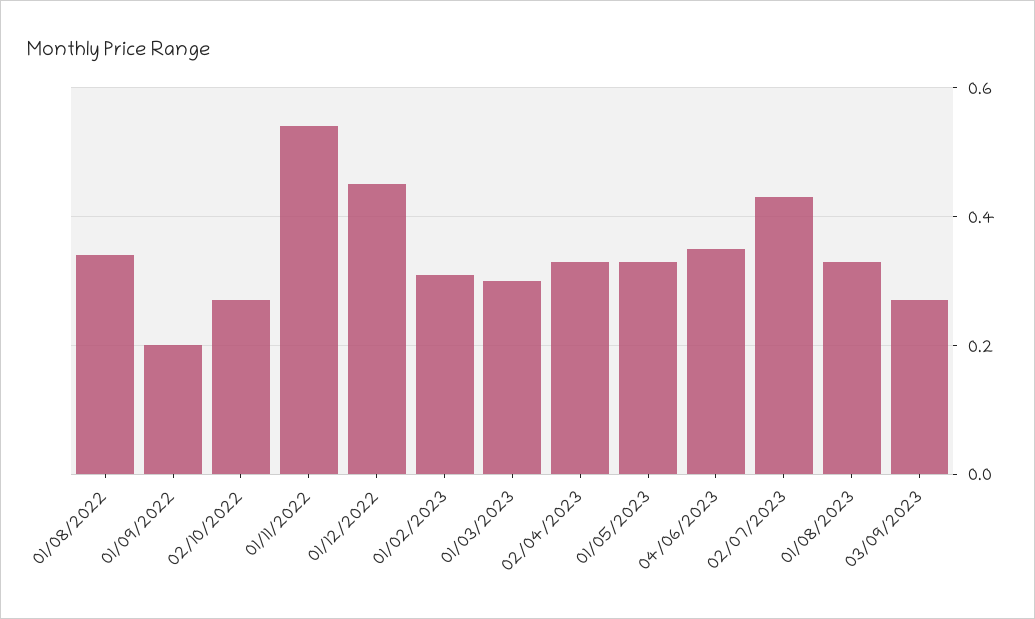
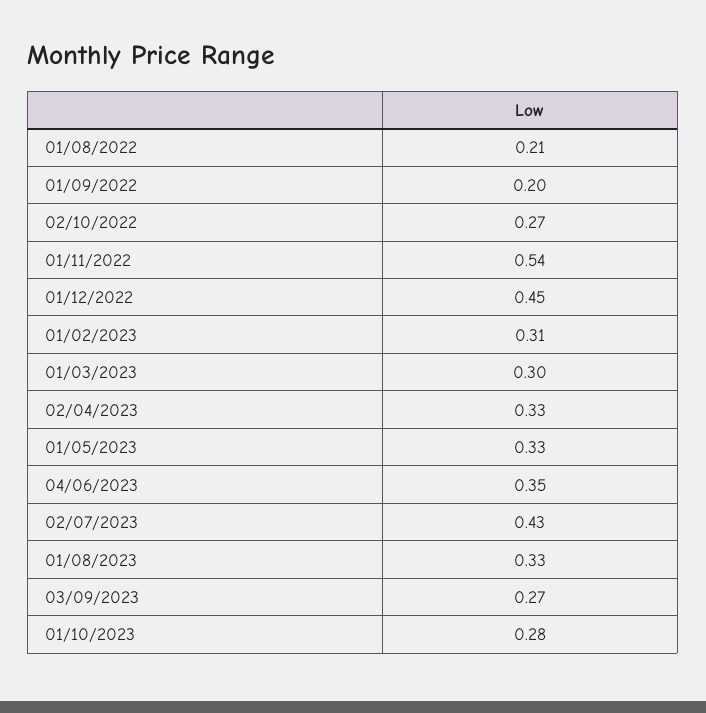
01/08/2022: 0.35 -> 0.21
01/10/2023: none -> 0.28

